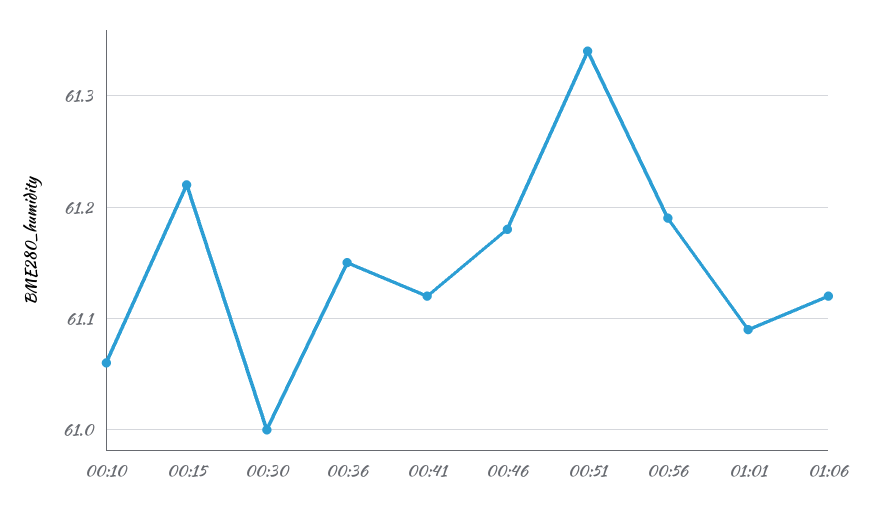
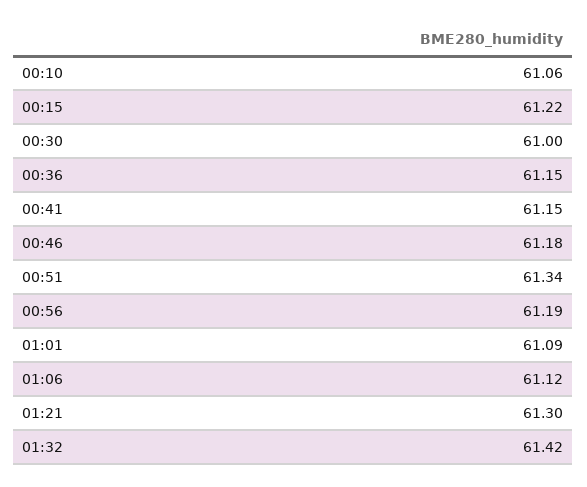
00:41: 61.12 -> 61.15
01:21: none -> 61.3
01:32: none -> 61.42

